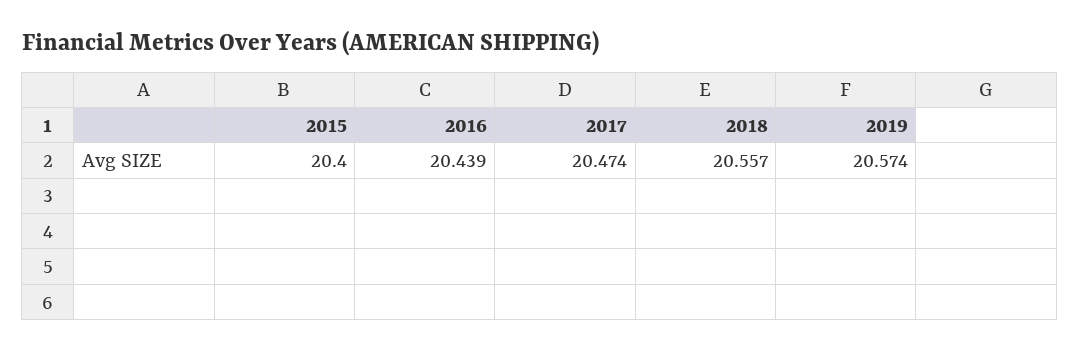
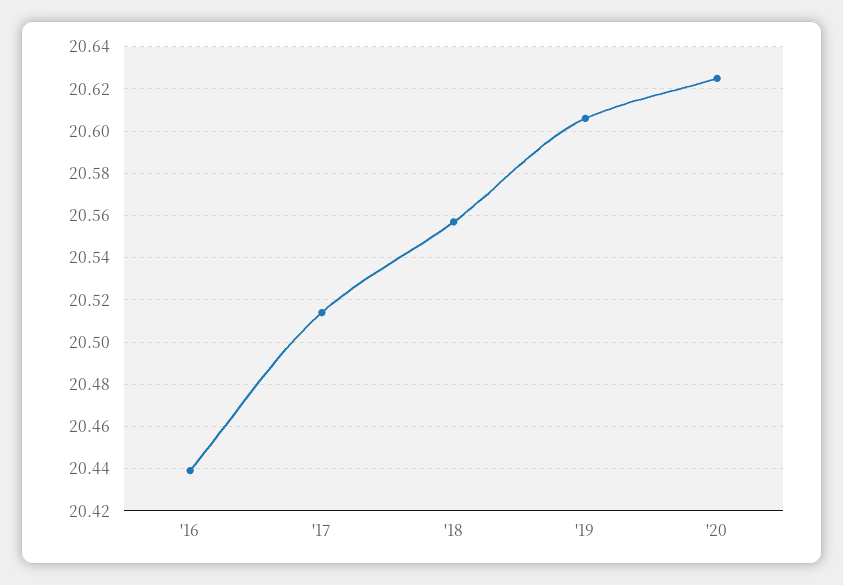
2015: 20.4 -> none
2017: 20.474 -> 20.515
2019: 20.574 -> 20.605
'20: none -> 20.625

